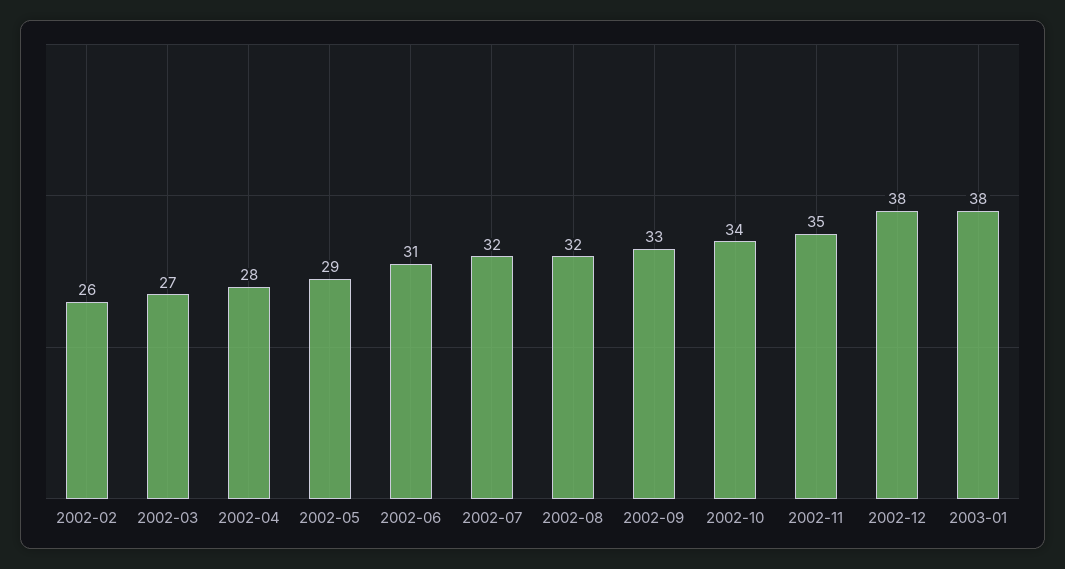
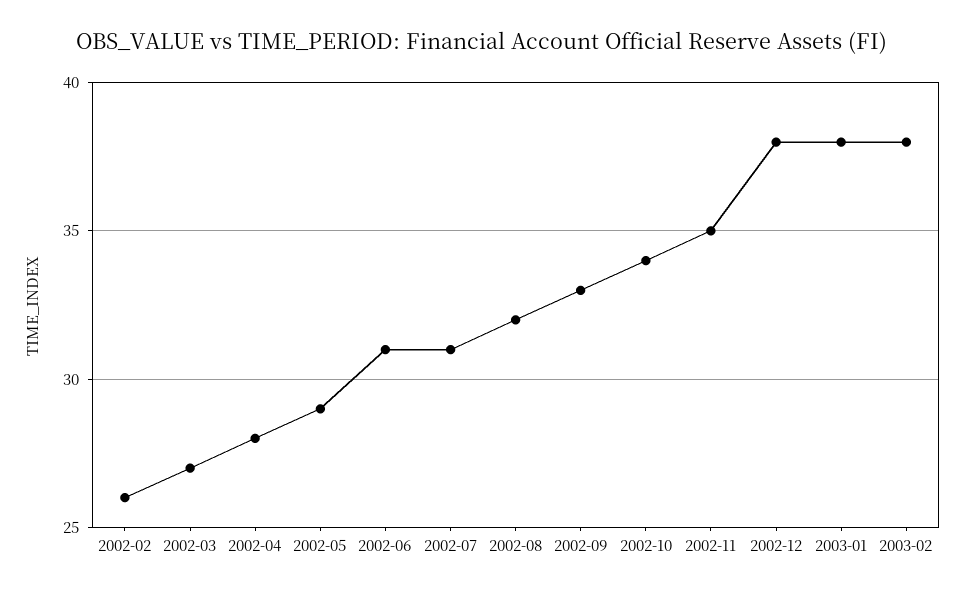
2002-07: 32 -> 31
2003-02: none -> 38

